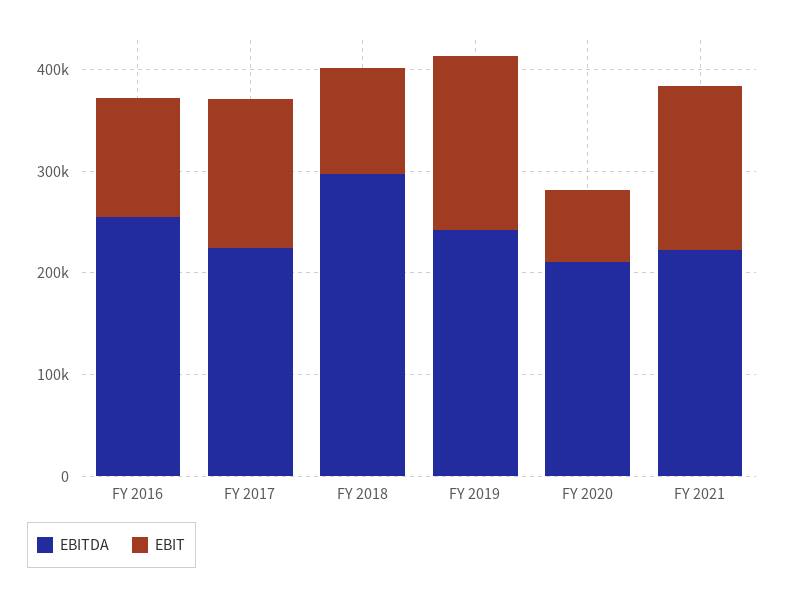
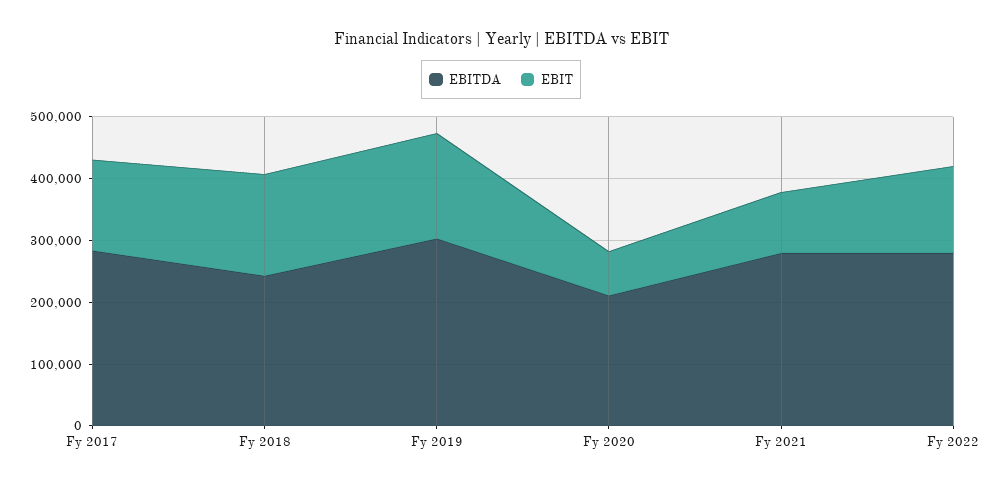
EBITDA, FY 2016: 260000 -> none
EBIT, FY 2016: 120000 -> none
EBITDA, FY 2017: 220000 -> 280000
EBITDA, FY 2018: 300000 -> 240000
EBIT, FY 2018: 100000 -> 160000
EBITDA, FY 2019: 240000 -> 300000
EBITDA, FY 2021: 220000 -> 280000
EBIT, FY 2021: 160000 -> 100000
EBITDA, Fy 2022: none -> 280000
EBIT, Fy 2022: none -> 140000

